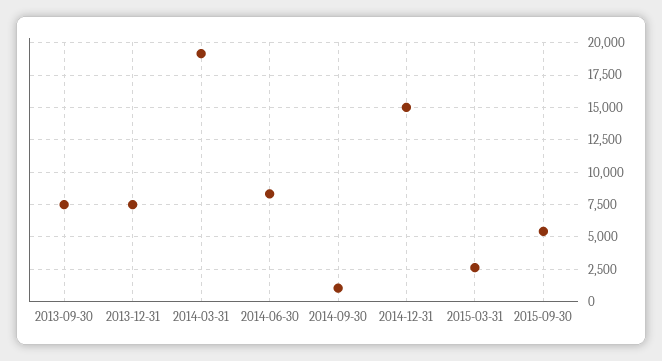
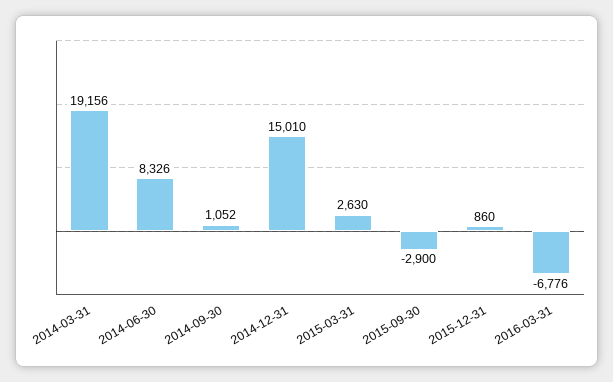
2013-09-30: 7500 -> none
2013-12-31: 7500 -> none
2015-09-30: 5500 -> -2900
2015-12-31: none -> 860
2016-03-31: none -> -6776

